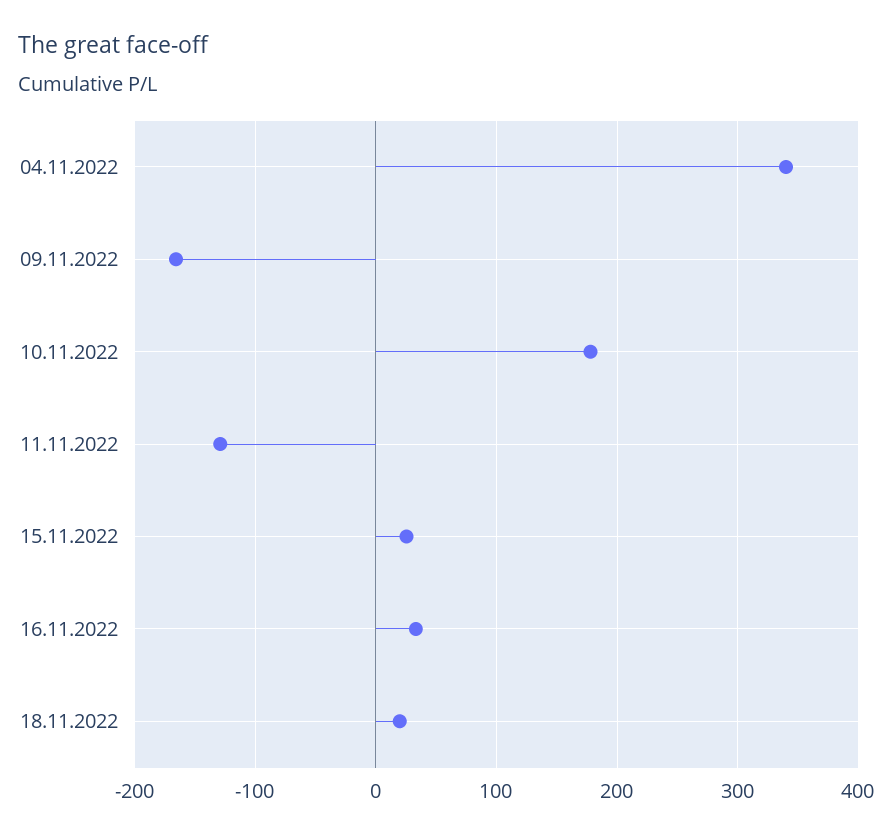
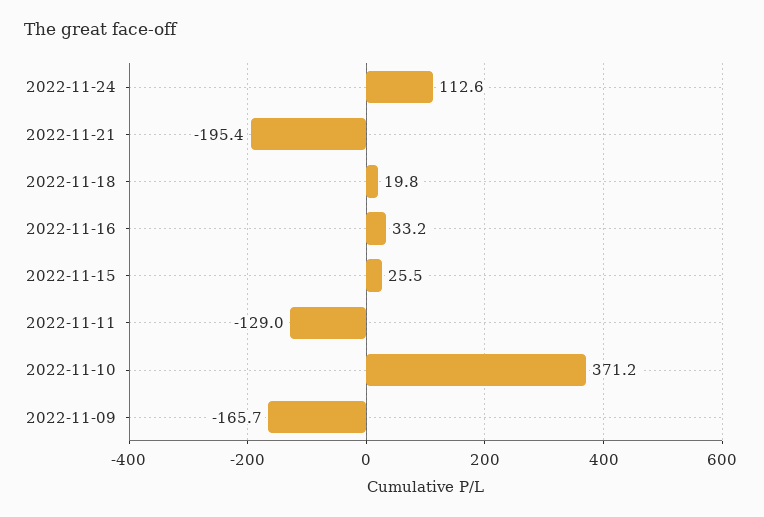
04.11.2022: 340 -> none
10.11.2022: 180 -> 371.2
2022-11-24: none -> 112.6
2022-11-21: none -> -195.4

